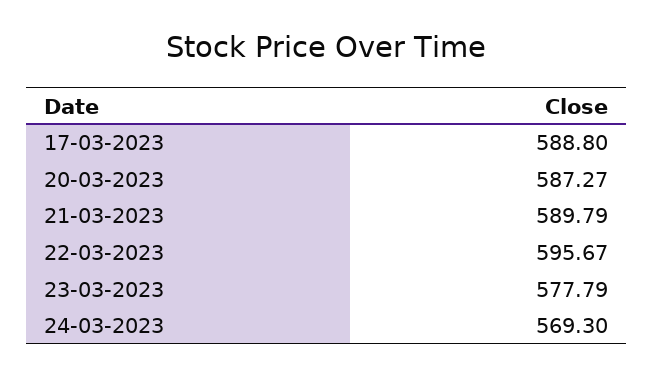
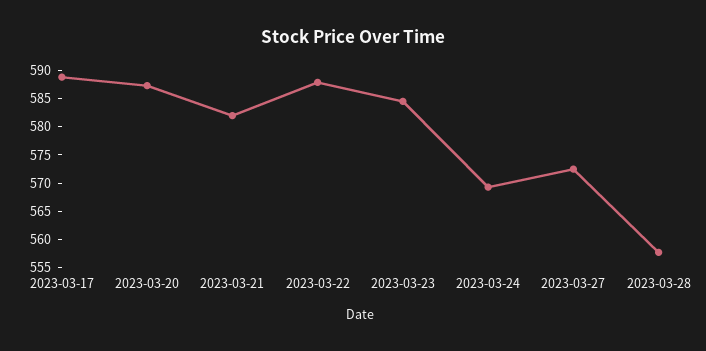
21-03-2023: 589.79 -> 582.5
22-03-2023: 595.67 -> 587.5
23-03-2023: 577.79 -> 585
2023-03-27: none -> 572.5
2023-03-28: none -> 557.5

